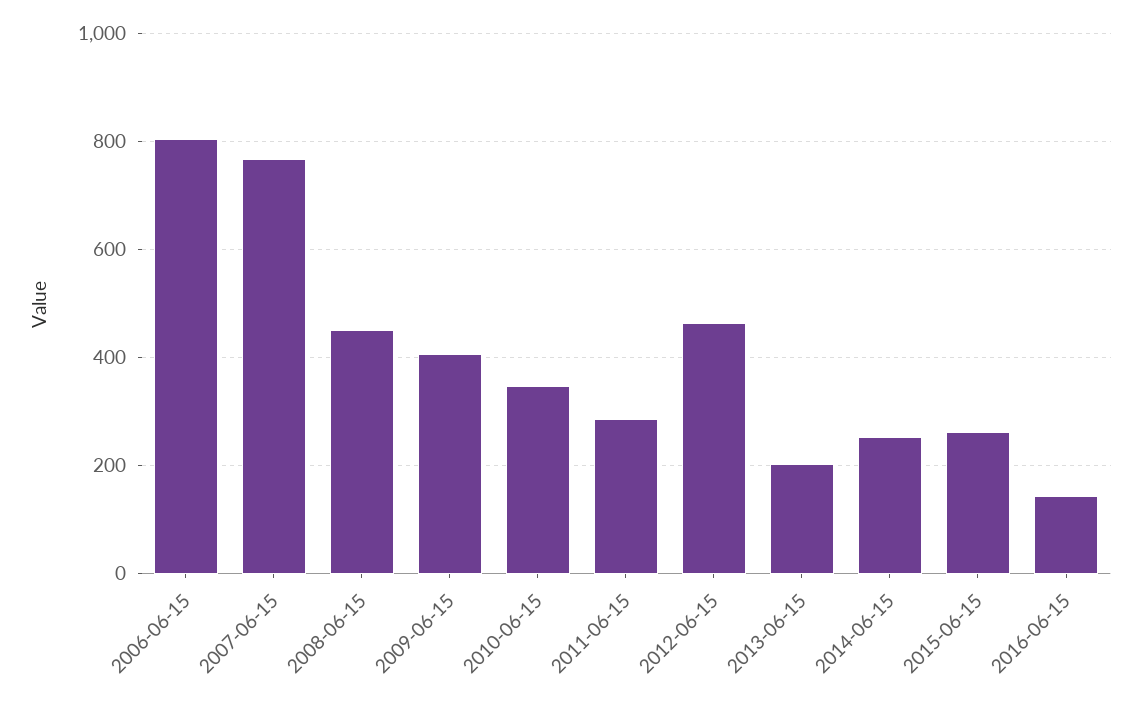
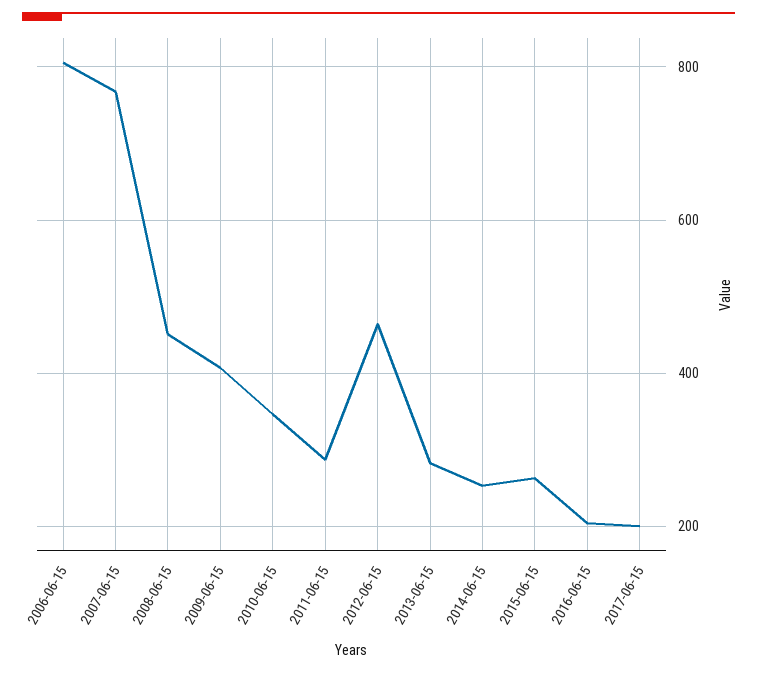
2013-06-15: 200 -> 280
2016-06-15: 140 -> 200
2017-06-15: none -> 200

